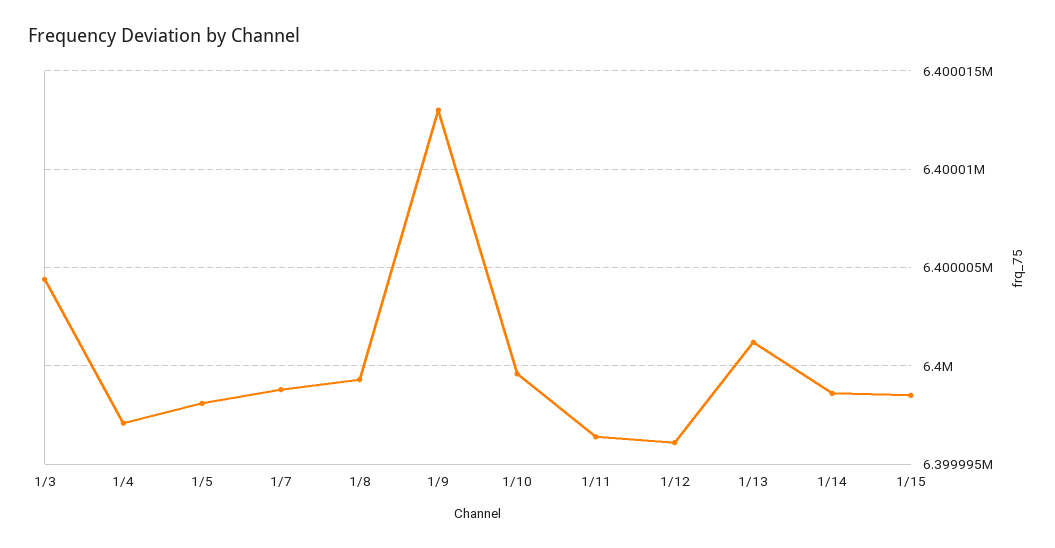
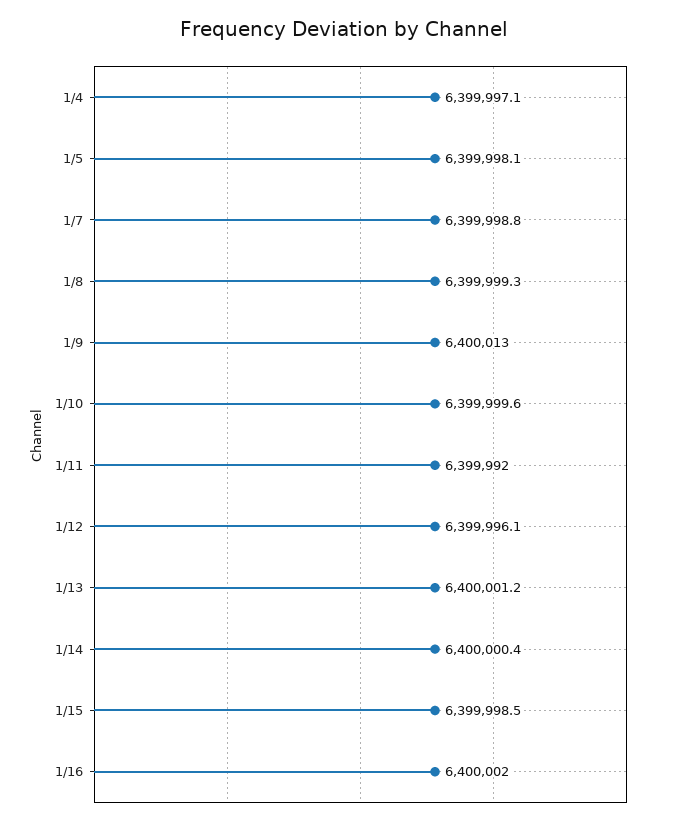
1/3: 6400004.5 -> none
1/11: 6399996.5 -> 6399992
1/14: 6399998.5 -> 6400000.4
1/16: none -> 6400002

